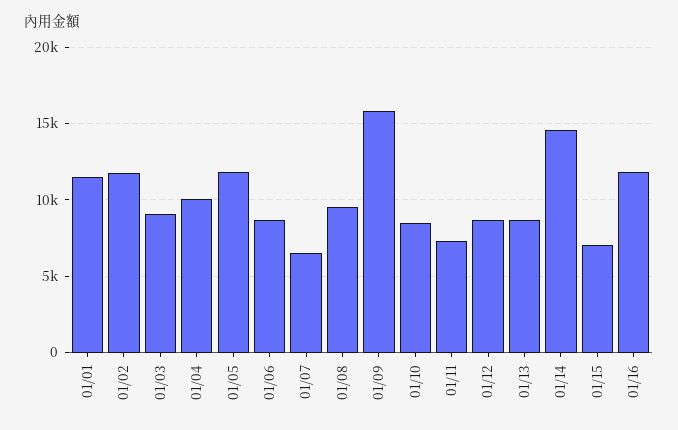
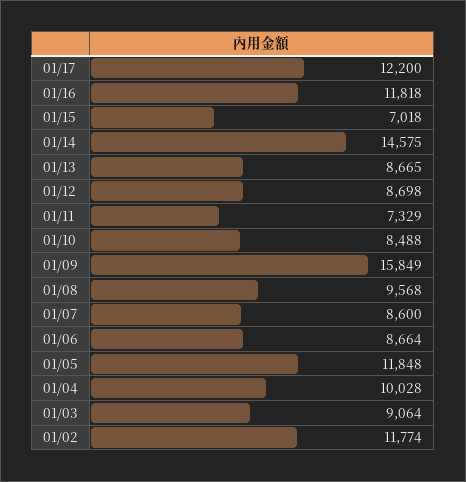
01/01: 11500 -> none
01/07: 6500 -> 8600
01/17: none -> 12200

